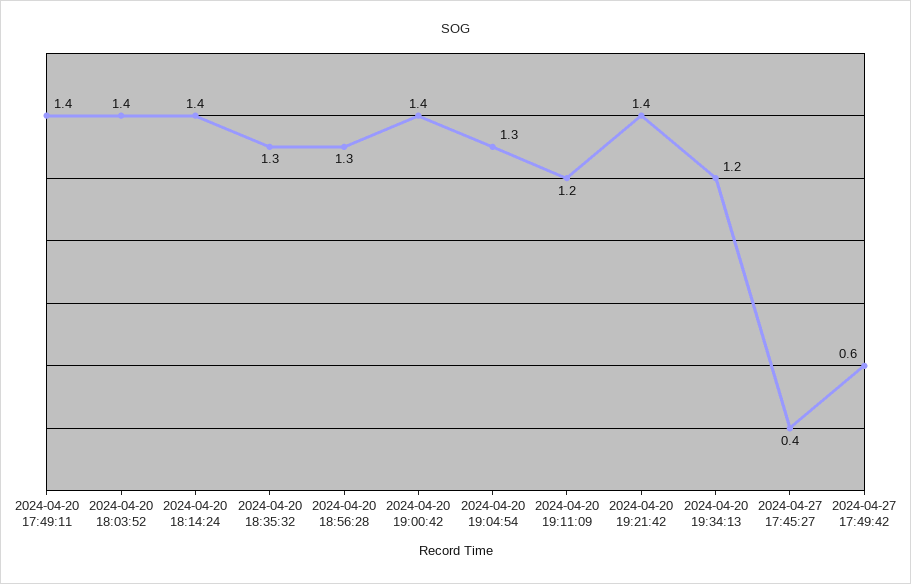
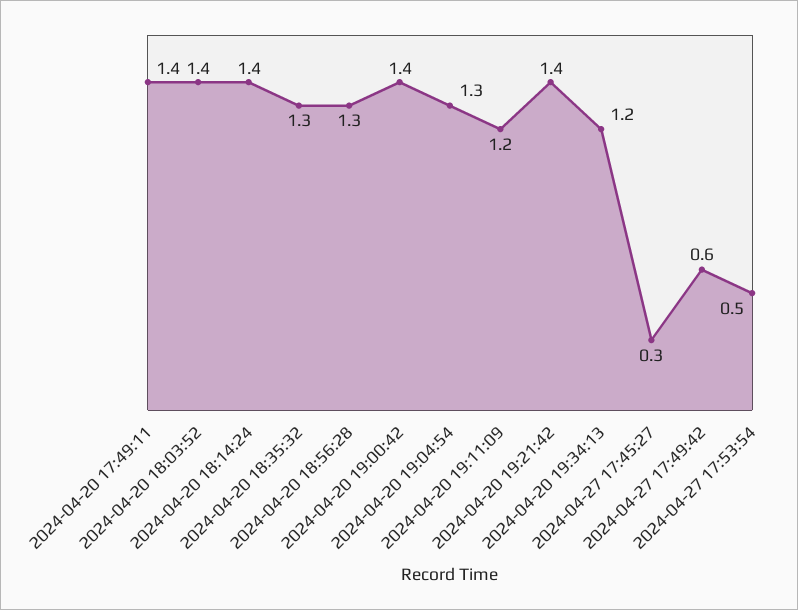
2024-04-27 17:45:27: 0.4 -> 0.3
2024-04-27 17:53:54: none -> 0.5

